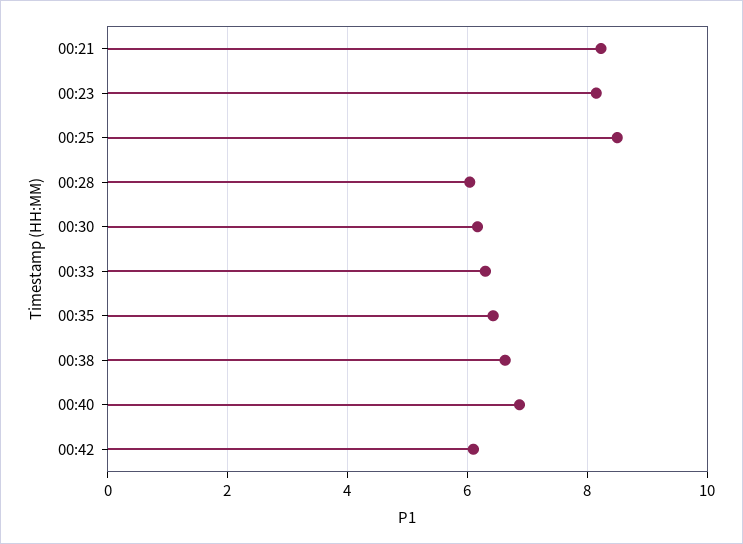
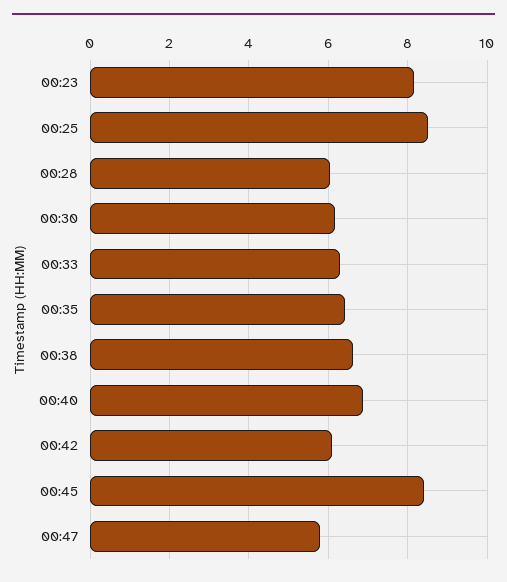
00:21: 8.2 -> none
00:45: none -> 8.4
00:47: none -> 5.8

